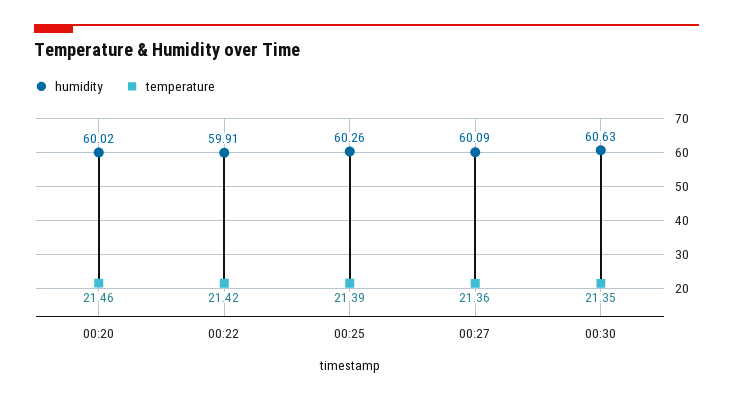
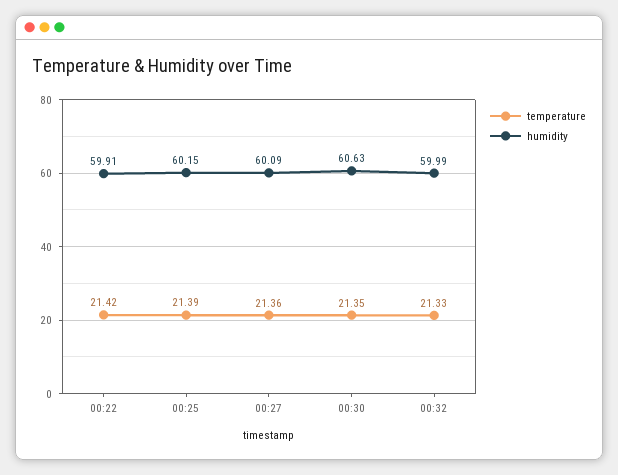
humidity, 00:20: 60.02 -> none
temperature, 00:20: 21.46 -> none
humidity, 00:25: 60.26 -> 60.15
temperature, 00:32: none -> 21.33
humidity, 00:32: none -> 59.99

